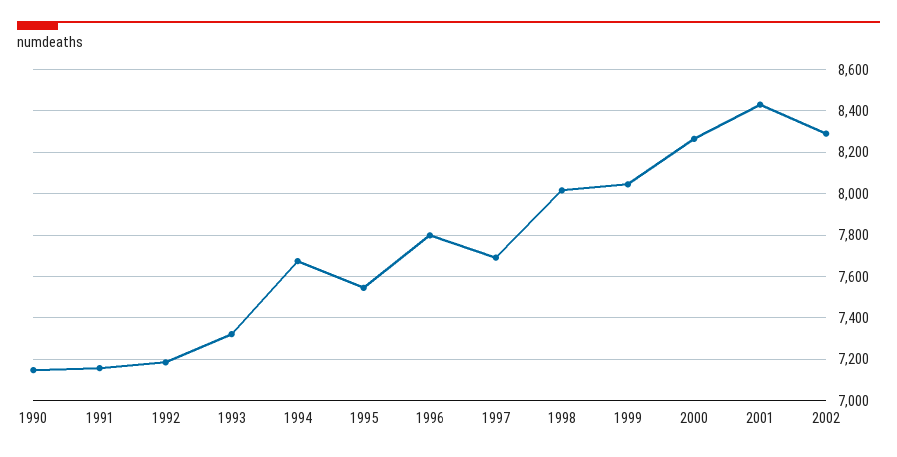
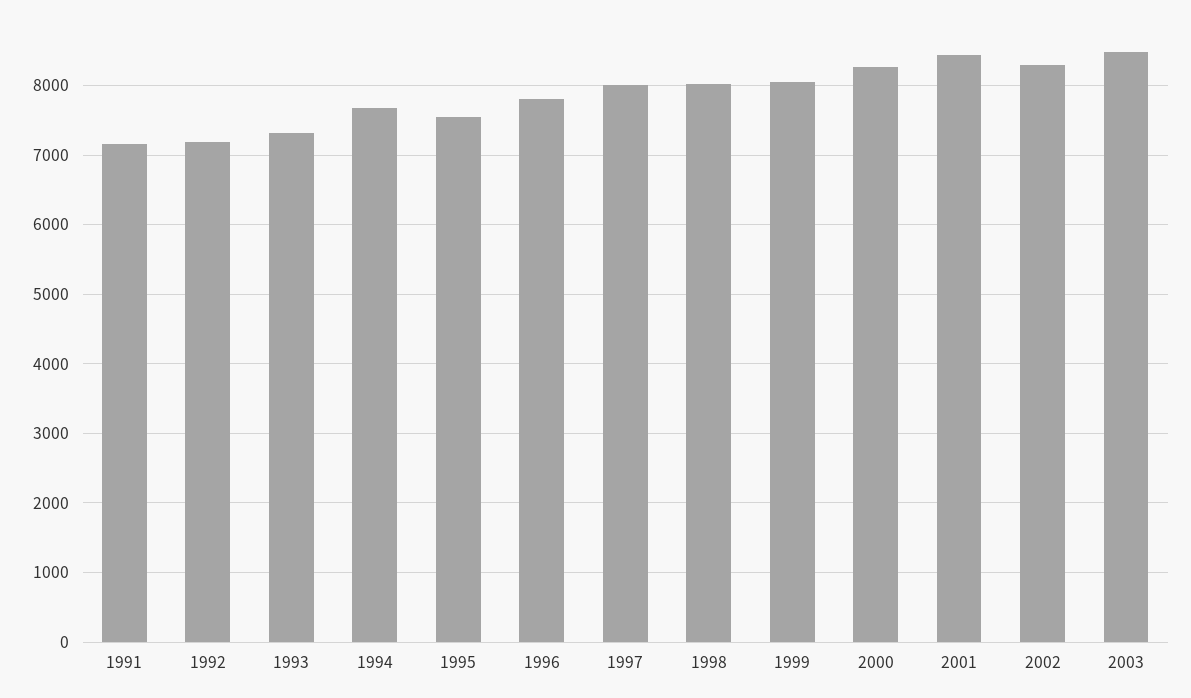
1990: 7150 -> none
1997: 7700 -> 8000
2003: none -> 8500

